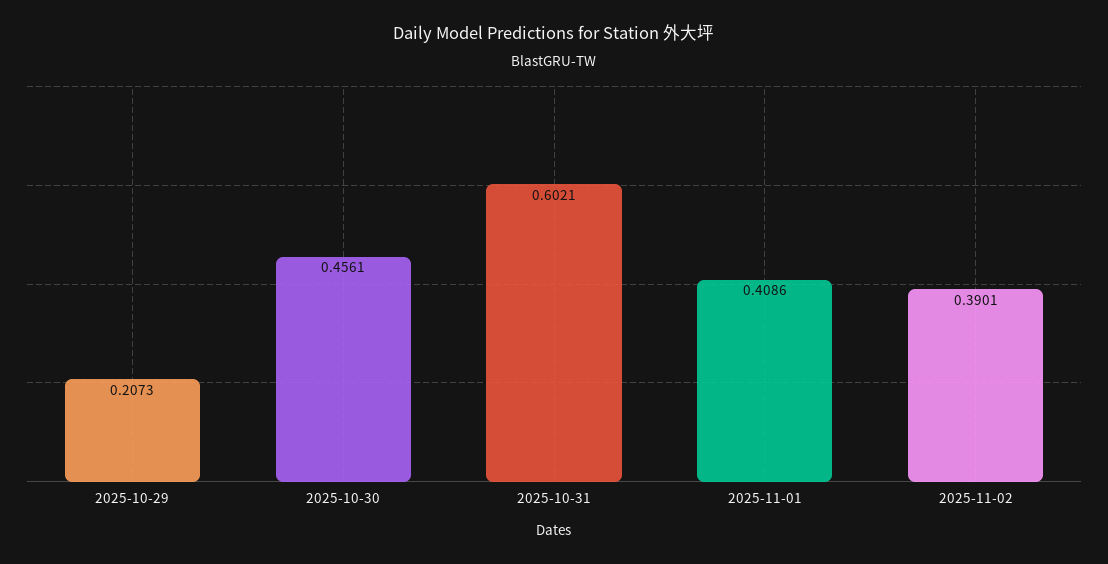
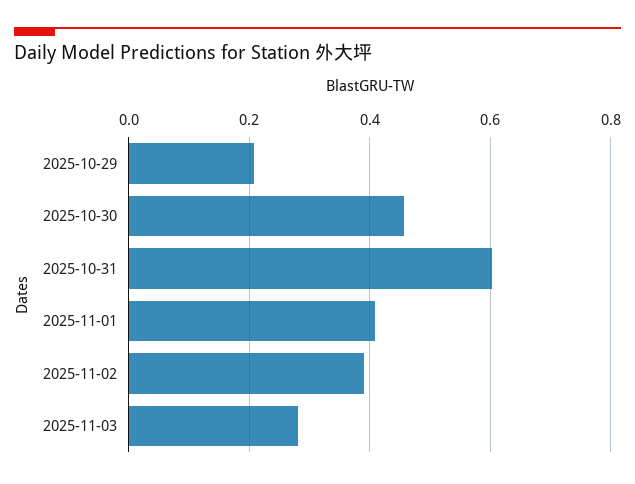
2025-11-03: none -> 0.28

